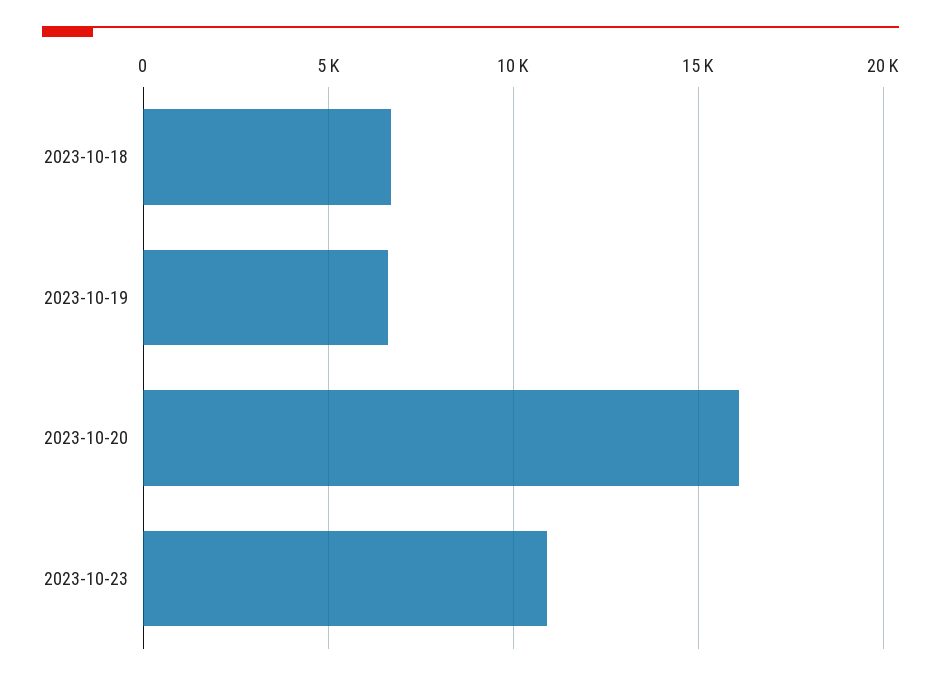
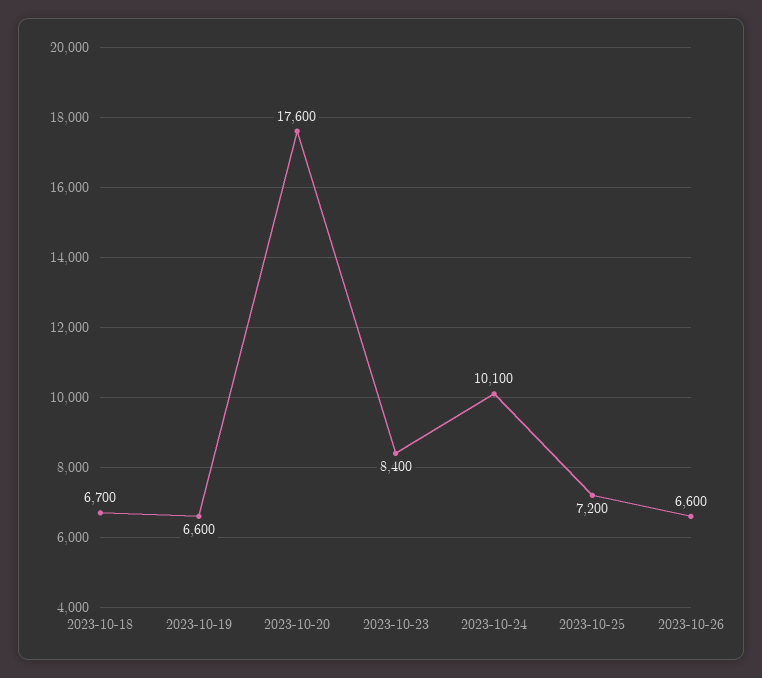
2023-10-20: 16000 -> 17600
2023-10-23: 11000 -> 8400
2023-10-24: none -> 10100
2023-10-25: none -> 7200
2023-10-26: none -> 6600

